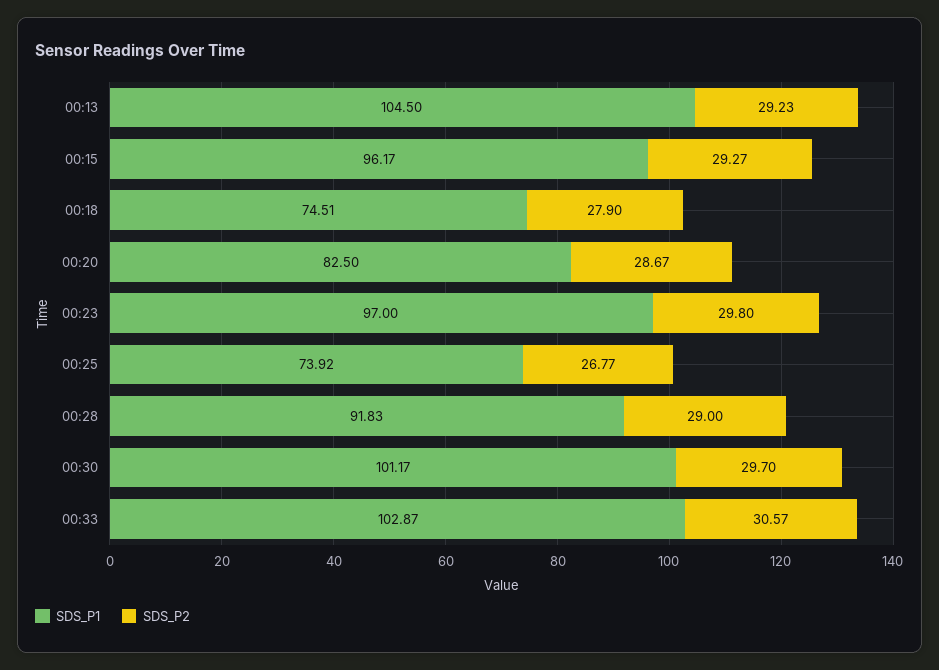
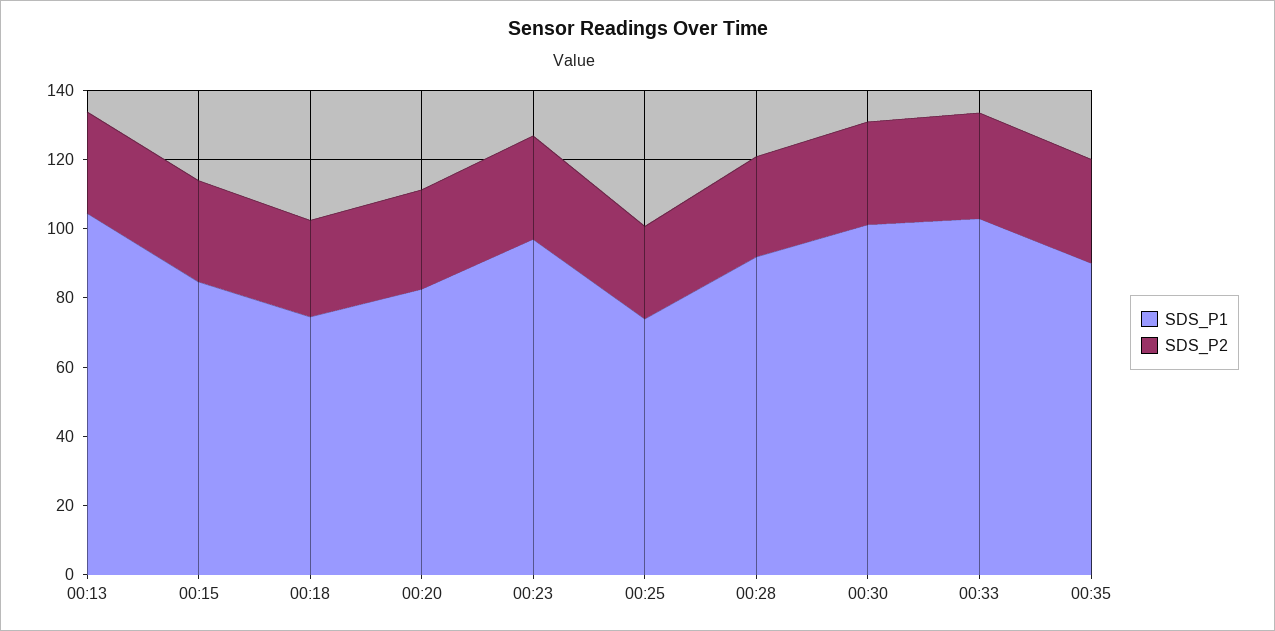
SDS_P1, 00:15: 96.17 -> 85
SDS_P1, 00:35: none -> 90
SDS_P2, 00:35: none -> 30

